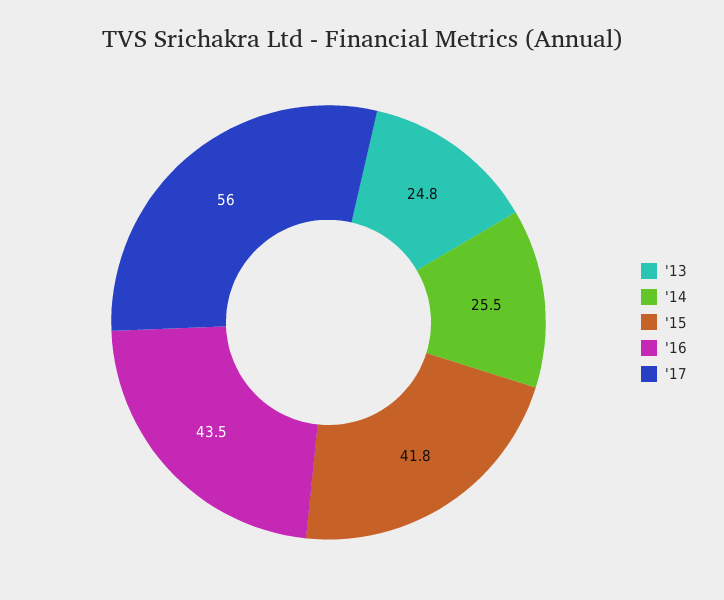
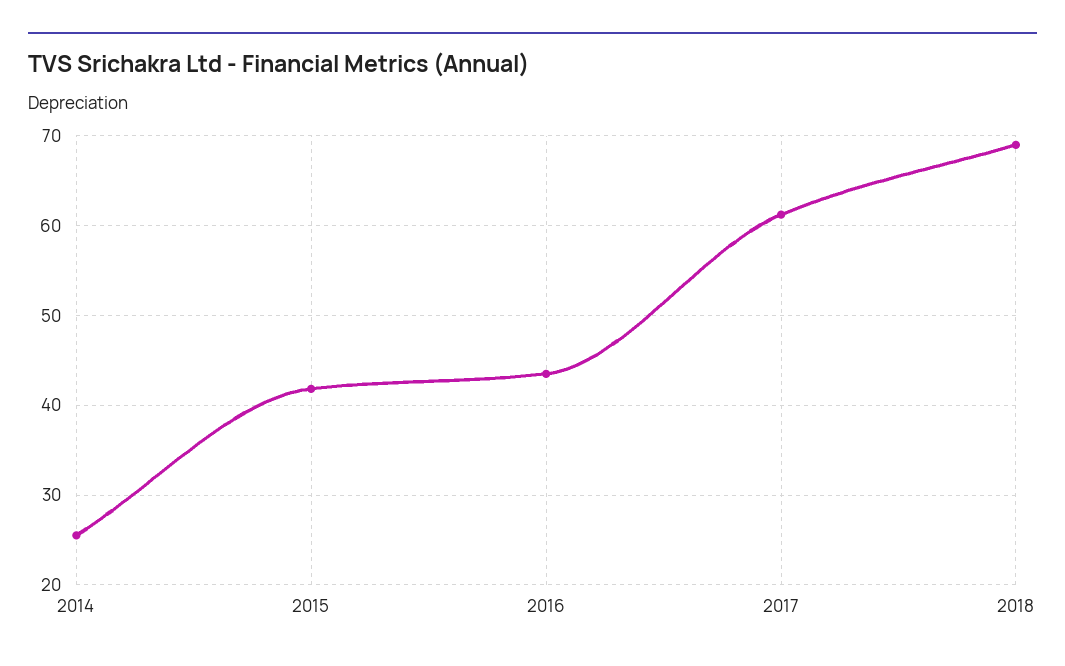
'13: 24.8 -> none
'17: 56 -> 61
2018: none -> 69

